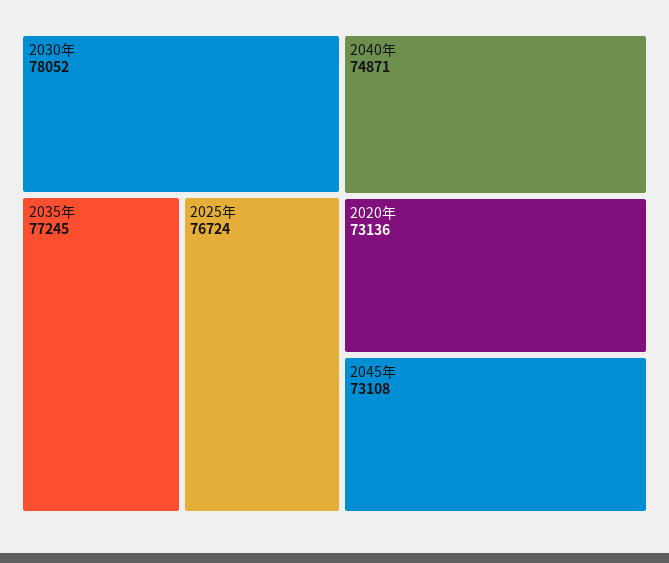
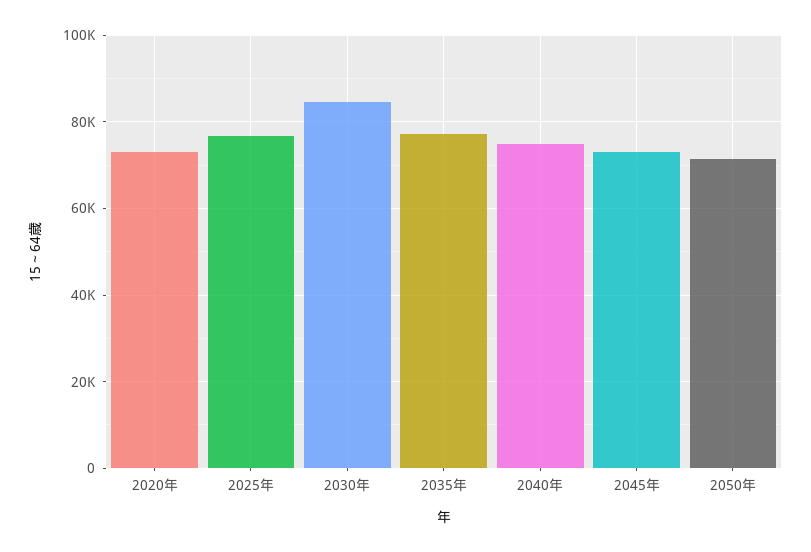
2030年: 78052 -> 84000
2050年: none -> 72000

